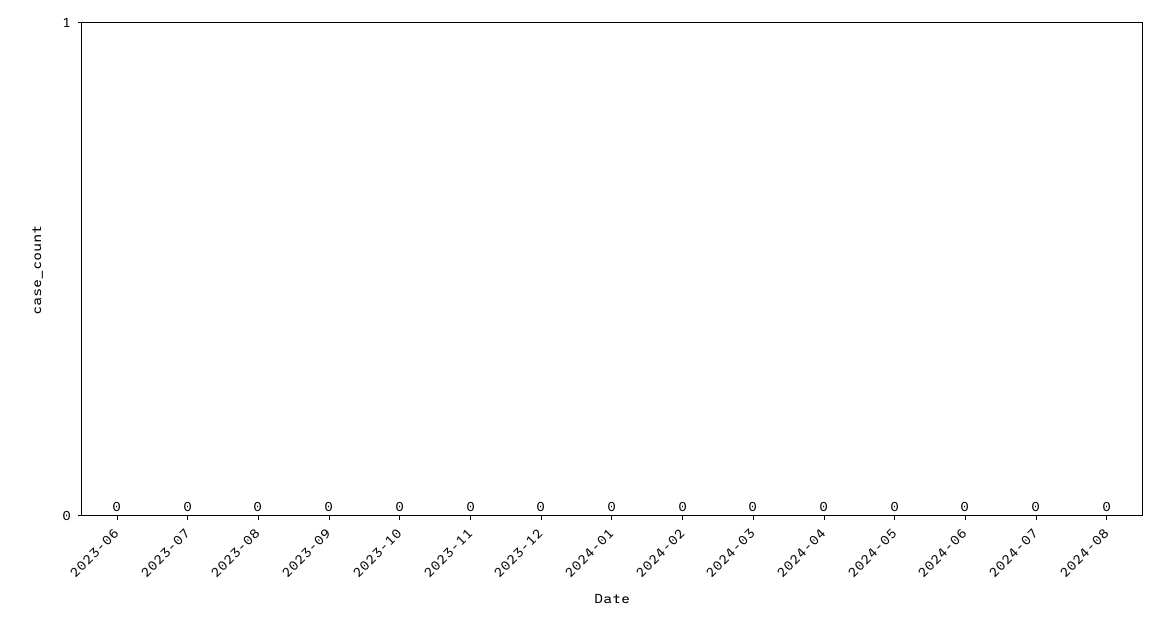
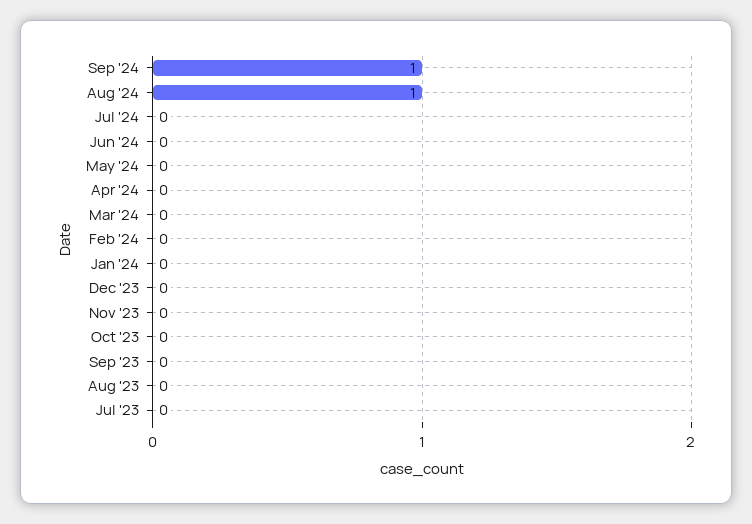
2023-06: 0 -> none
2024-08: 0 -> 1
Sep '24: none -> 1

